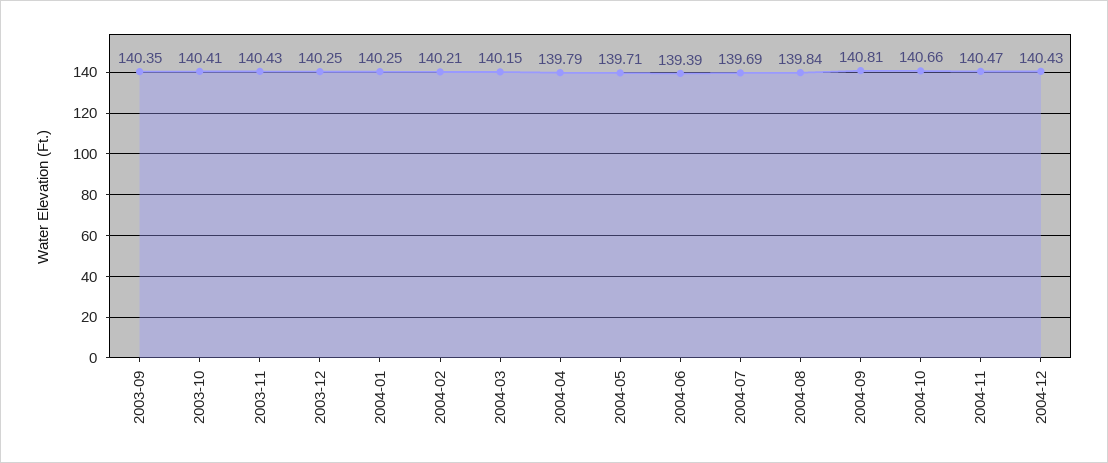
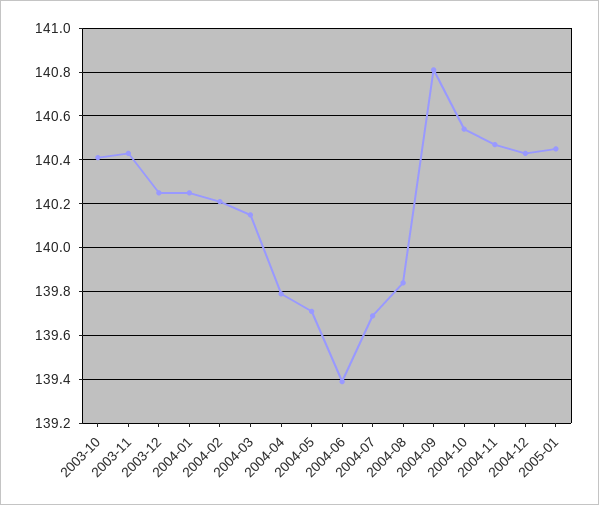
2003-09: 140.35 -> none
2004-10: 140.66 -> 140.55
2005-01: none -> 140.45

